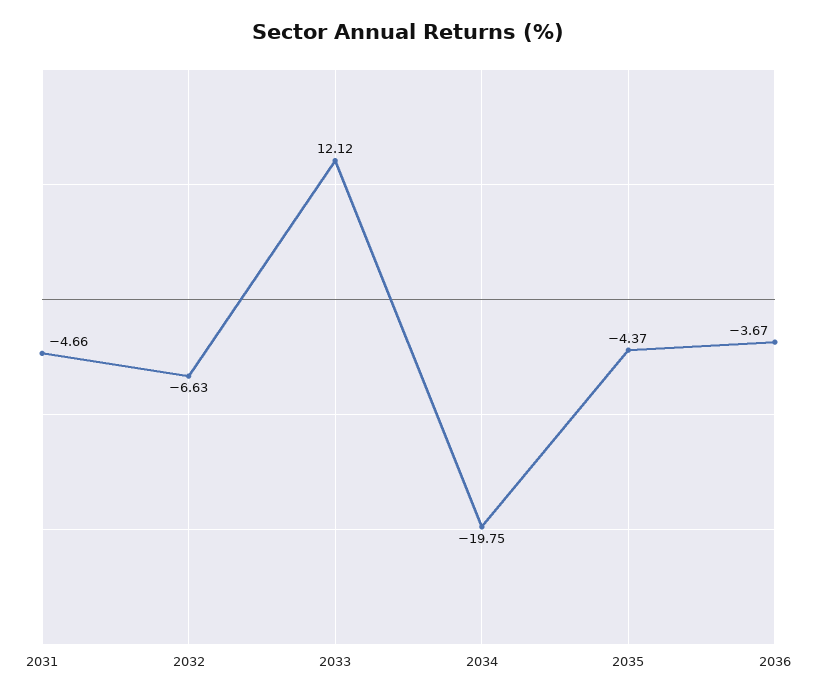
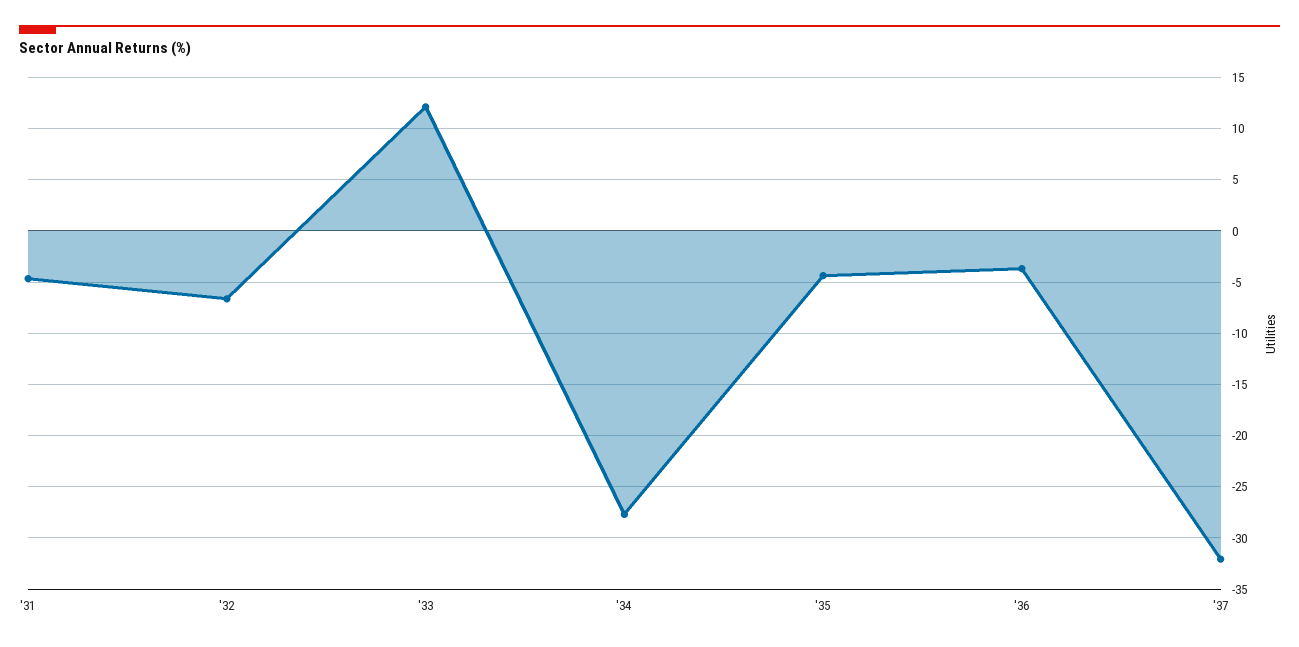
2034: -19.75 -> -28
'37: none -> -32

